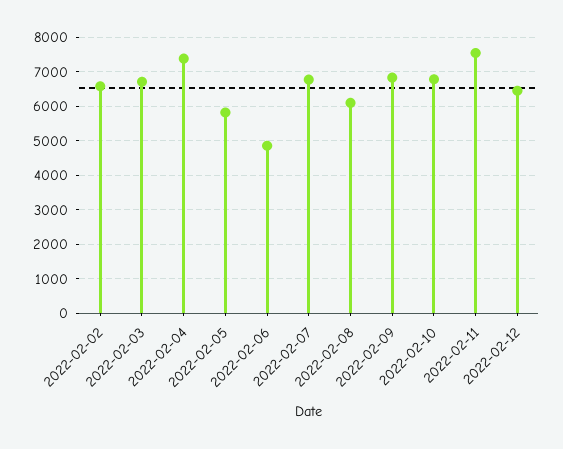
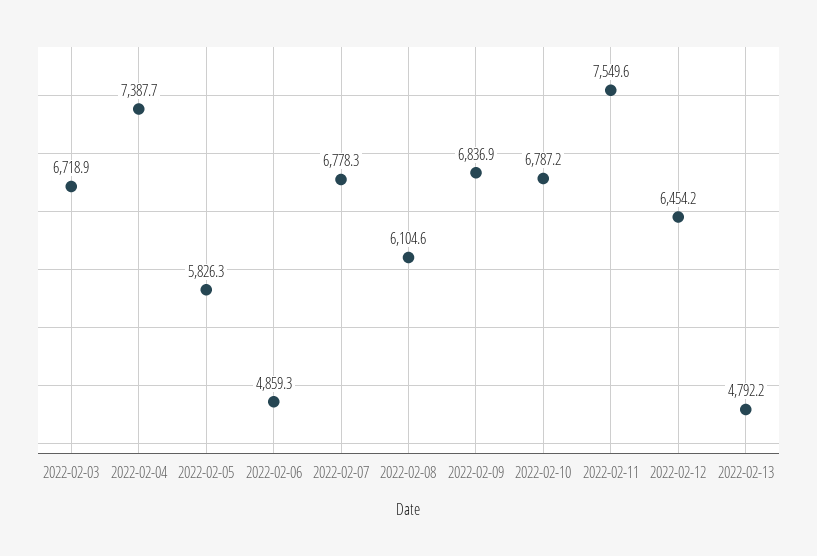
2022-02-02: 6600 -> none
2022-02-13: none -> 4792.2

